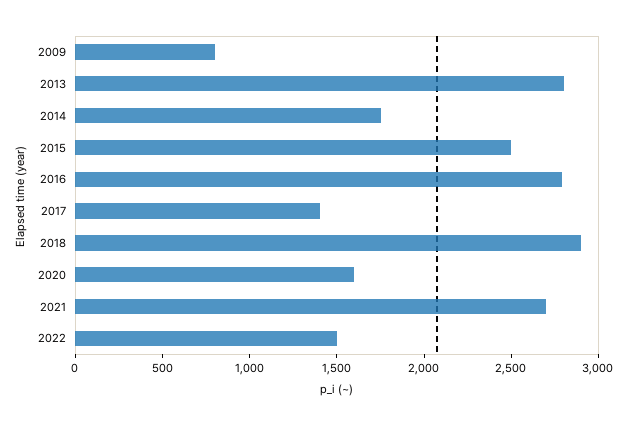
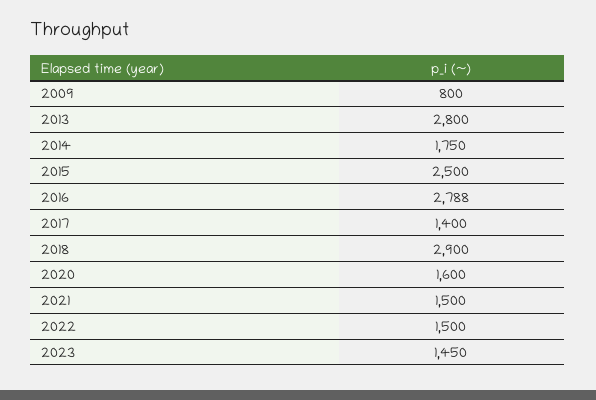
2021: 2700 -> 1500
2023: none -> 1450

